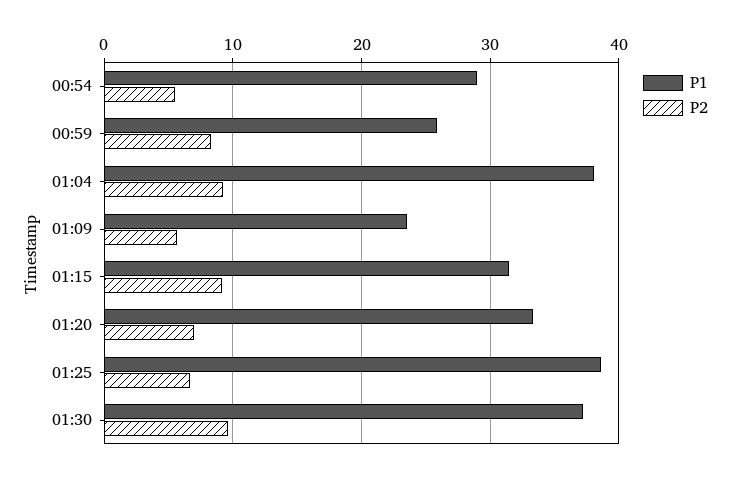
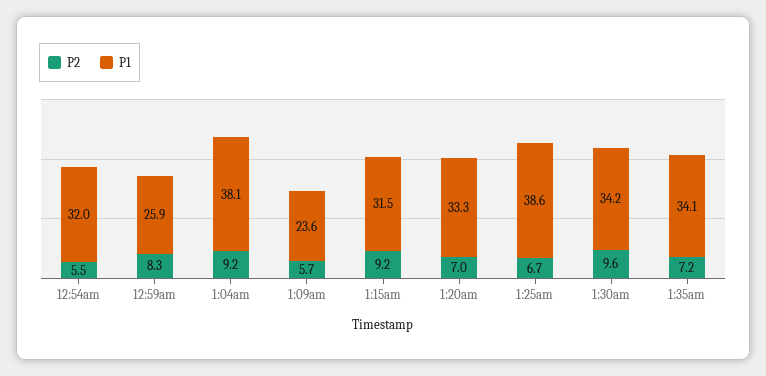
P1, 00:54: 29 -> 32
P1, 01:30: 37 -> 34.2
P2, 1:35am: none -> 7.2
P1, 1:35am: none -> 34.1

